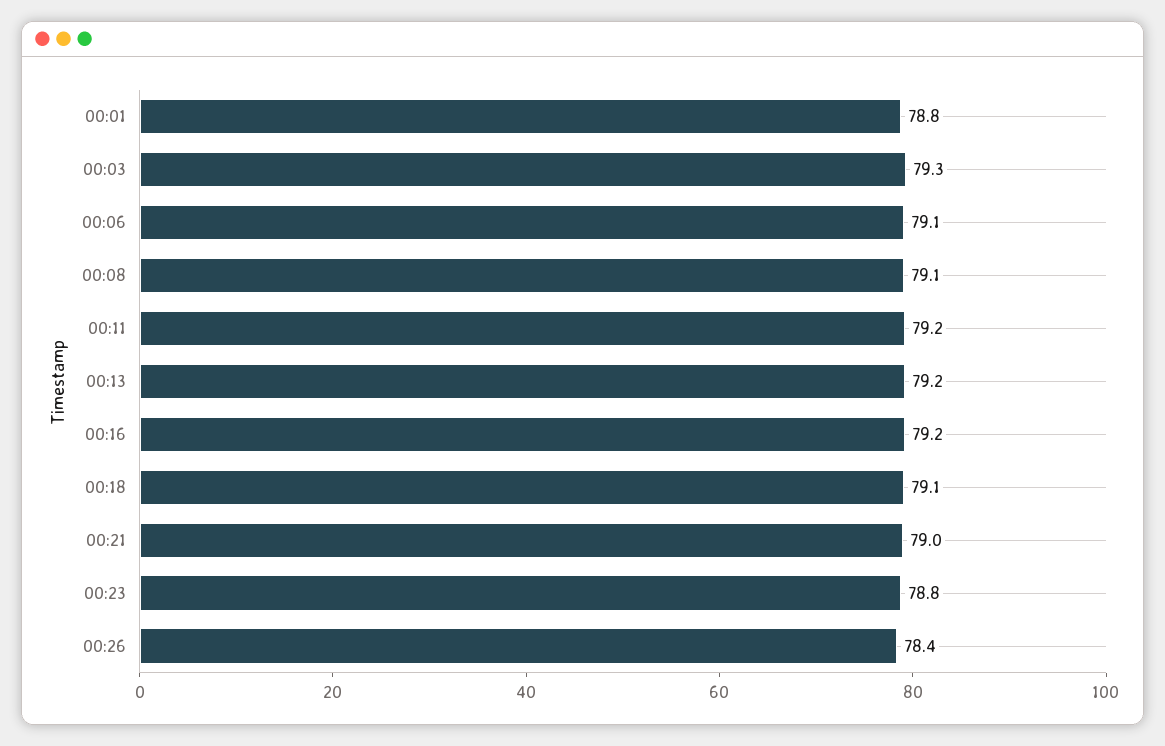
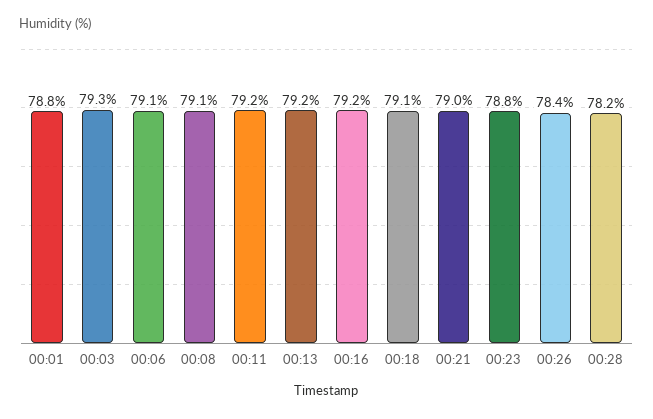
00:28: none -> 78.2

